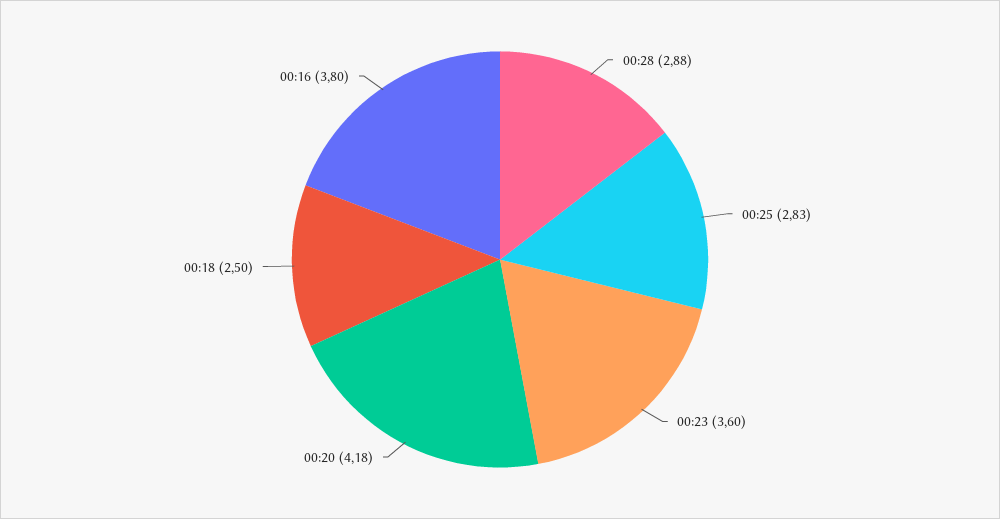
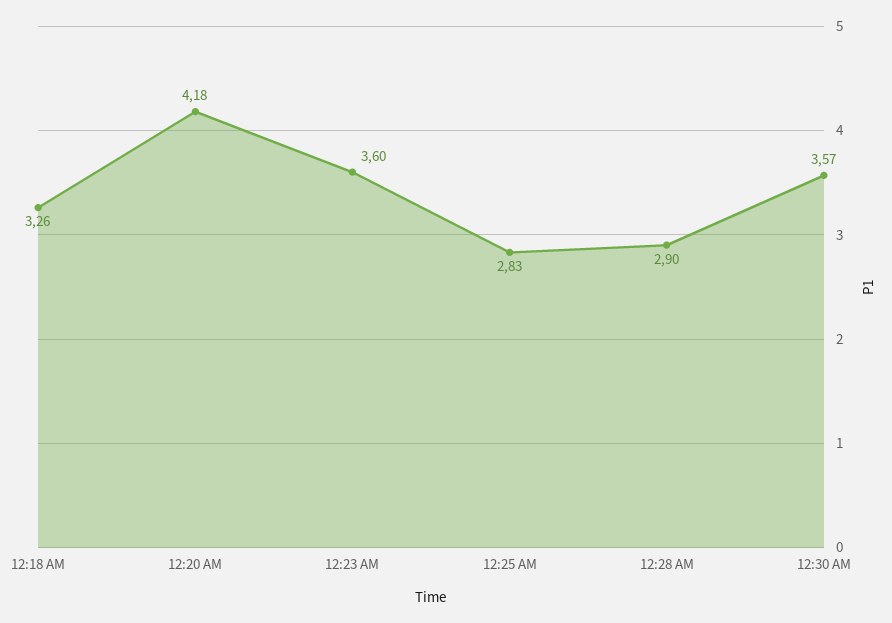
00:28: 2.88 -> 2.9
00:18: 2.5 -> 3.26
00:16: 3.8 -> none
12:30 AM: none -> 3.57

